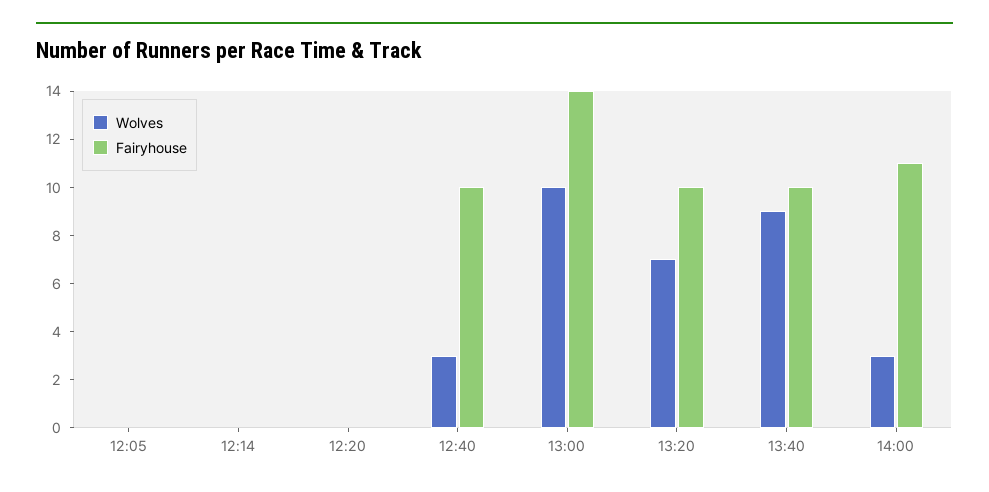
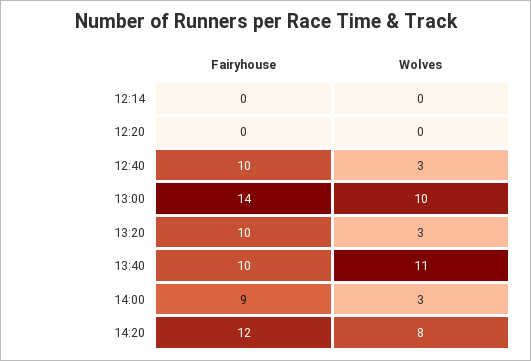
Wolves, 12:05: 0 -> none
Fairyhouse, 12:05: 0 -> none
Wolves, 13:20: 7 -> 3
Wolves, 13:40: 9 -> 11
Fairyhouse, 14:00: 11 -> 9
Fairyhouse, 14:20: none -> 12
Wolves, 14:20: none -> 8

